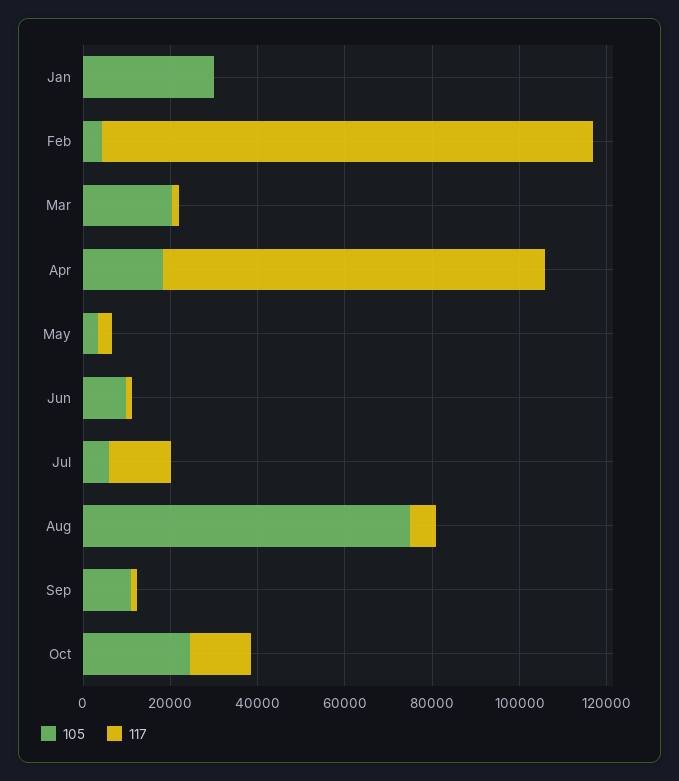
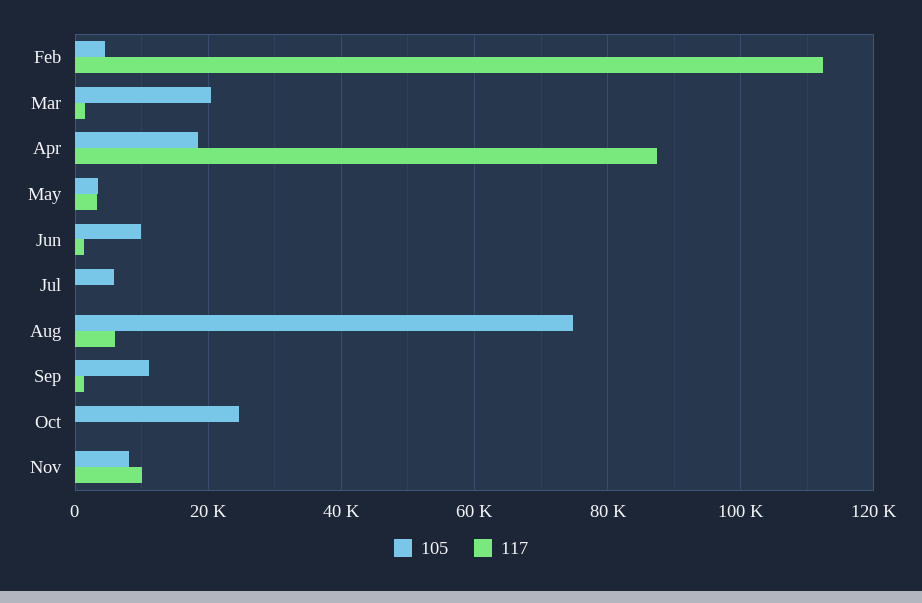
105, Jan: 30000 -> none
117, Jan: 0 -> none
117, Jul: 15000 -> 0
117, Oct: 15000 -> 0
105, Nov: none -> 8000
117, Nov: none -> 10000

